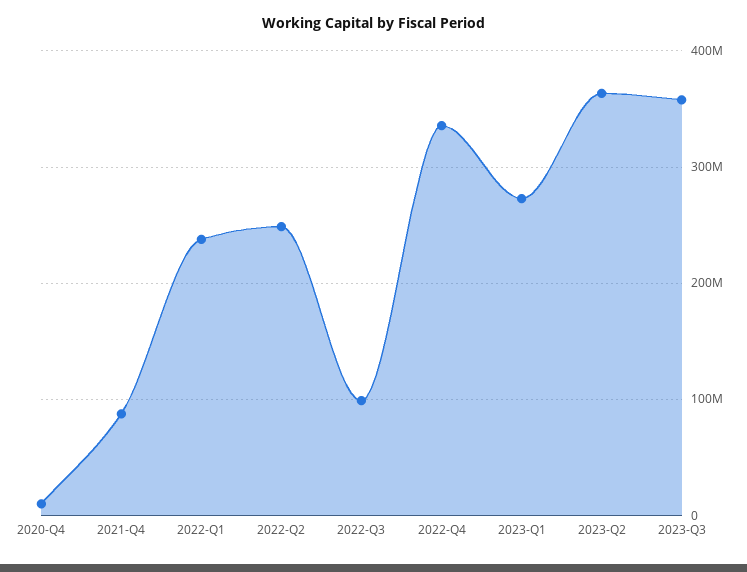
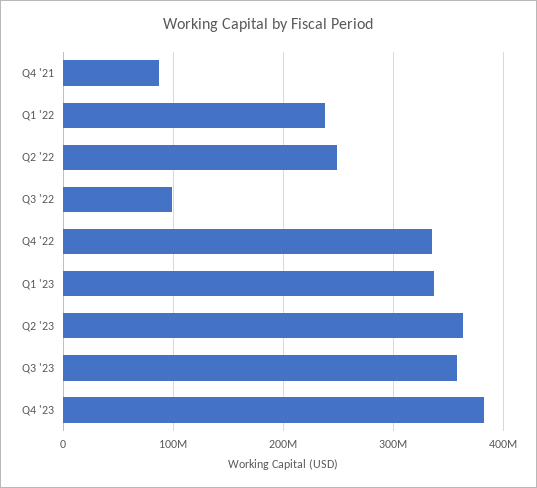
2020-Q4: 10000000 -> none
2023-Q1: 270000000 -> 340000000
Q4 '23: none -> 380000000

